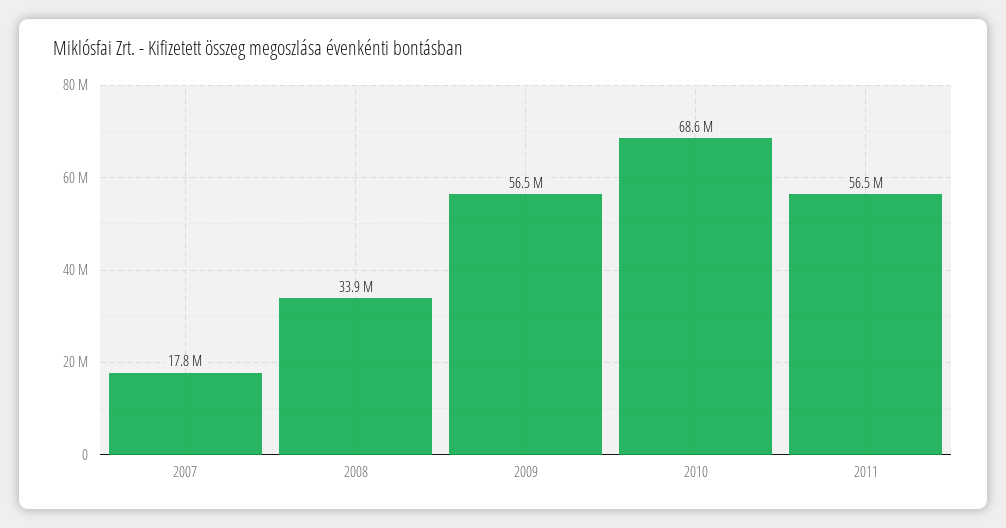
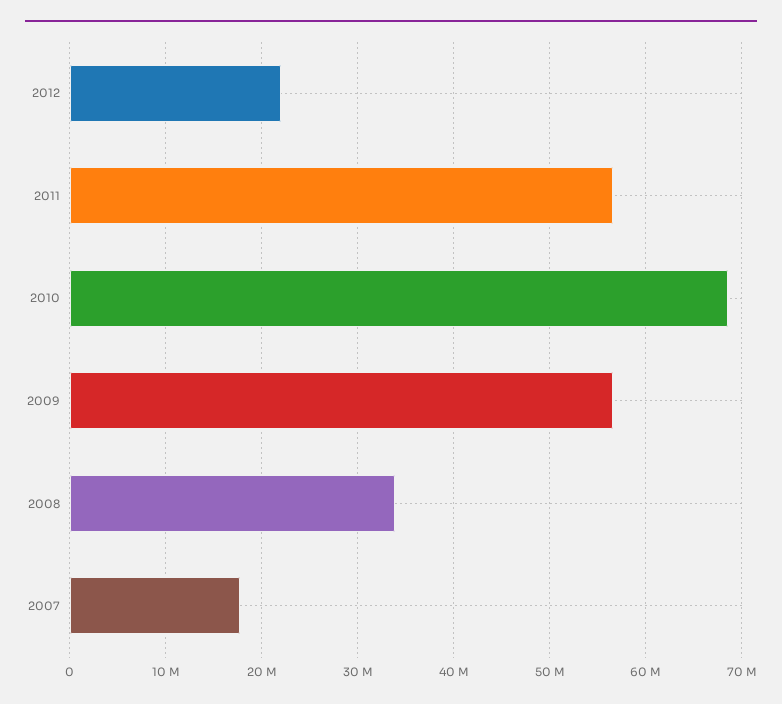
2012: none -> 22000000

